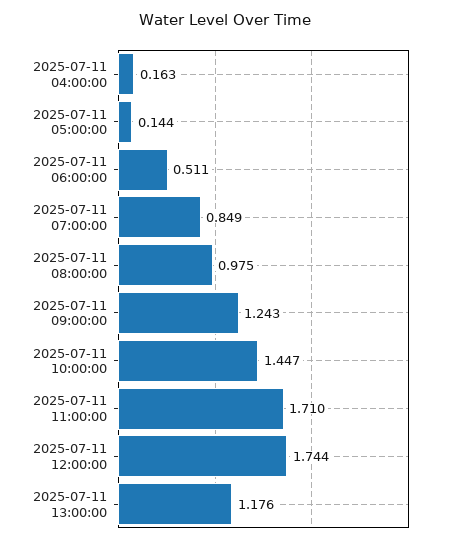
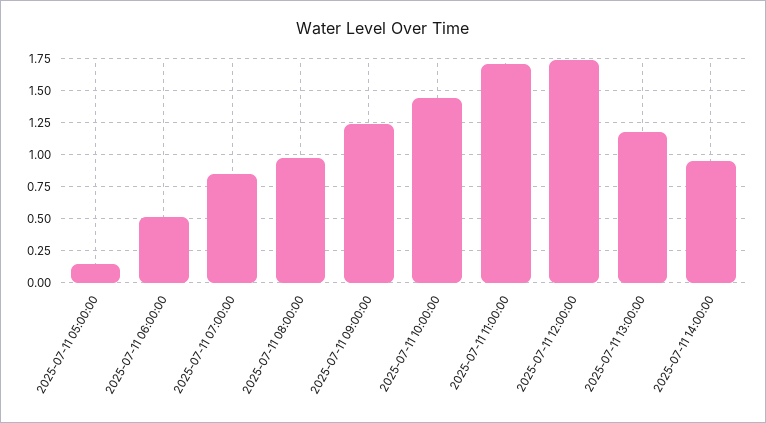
2025-07-11 04:00:00: 0.163 -> none
2025-07-11 14:00:00: none -> 0.95

